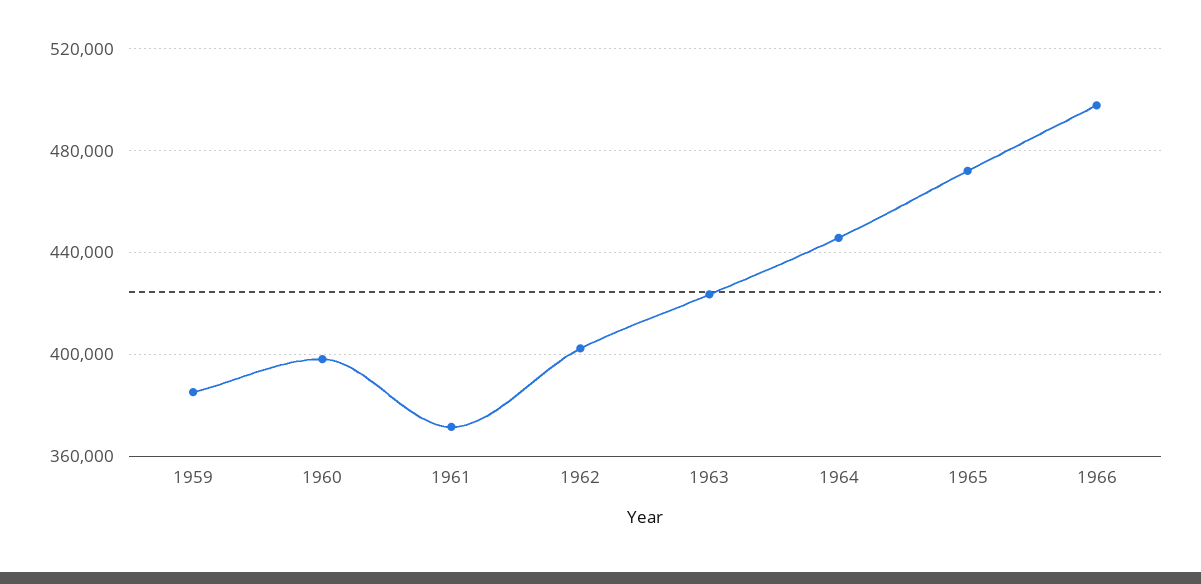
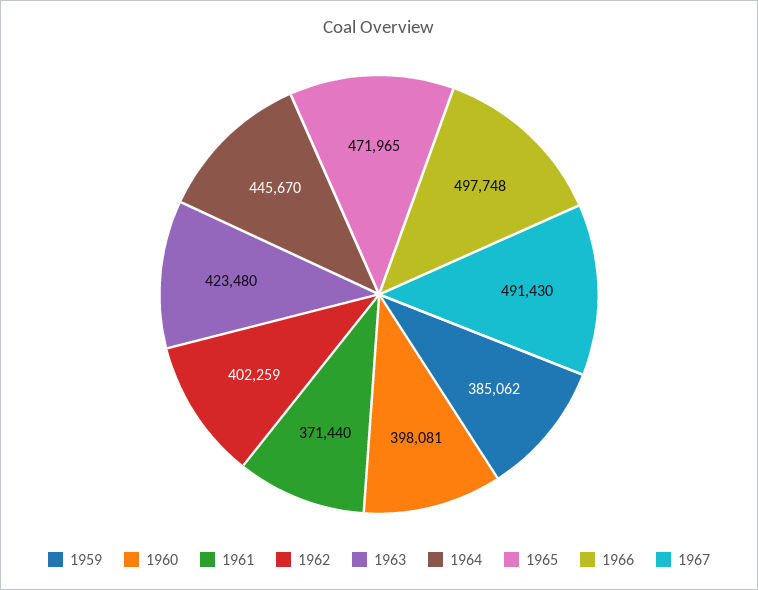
1967: none -> 491430

